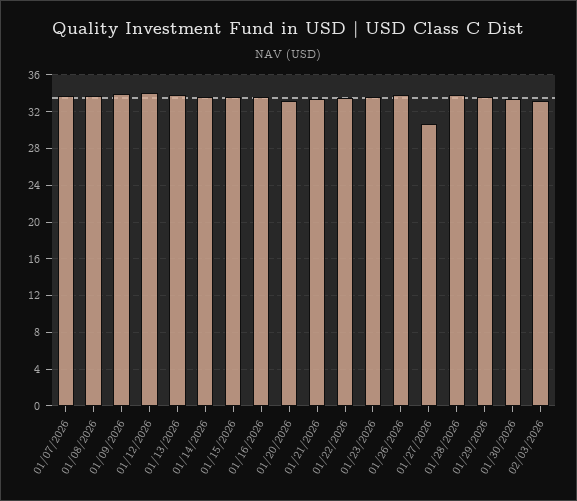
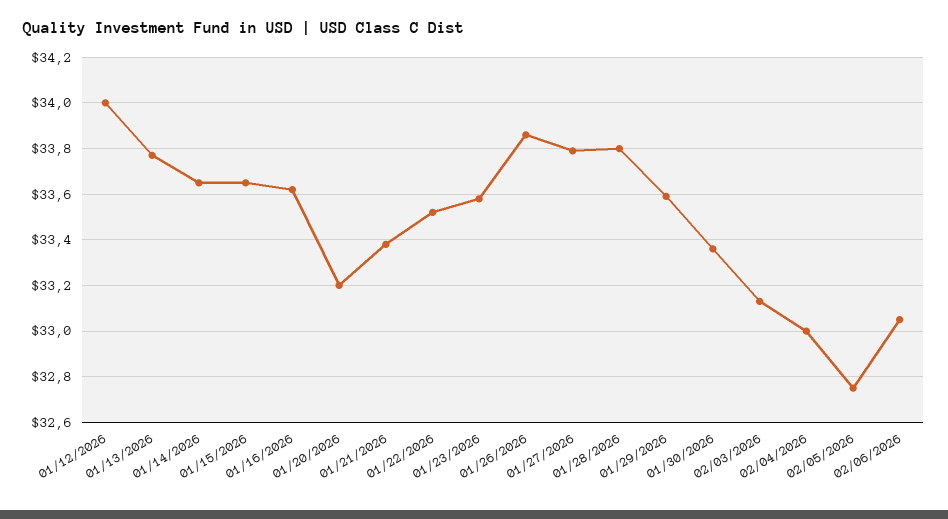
01/07/2026: 34 -> none
01/08/2026: 34 -> none
01/09/2026: 34 -> none
01/27/2026: 31 -> 33.8
02/04/2026: none -> 33
02/05/2026: none -> 32.75
02/06/2026: none -> 33.05

